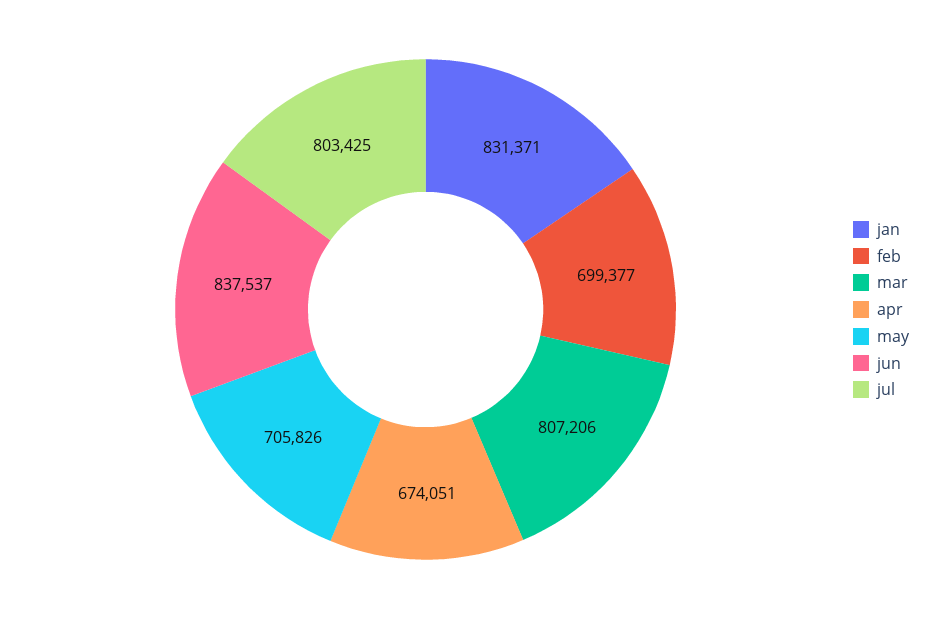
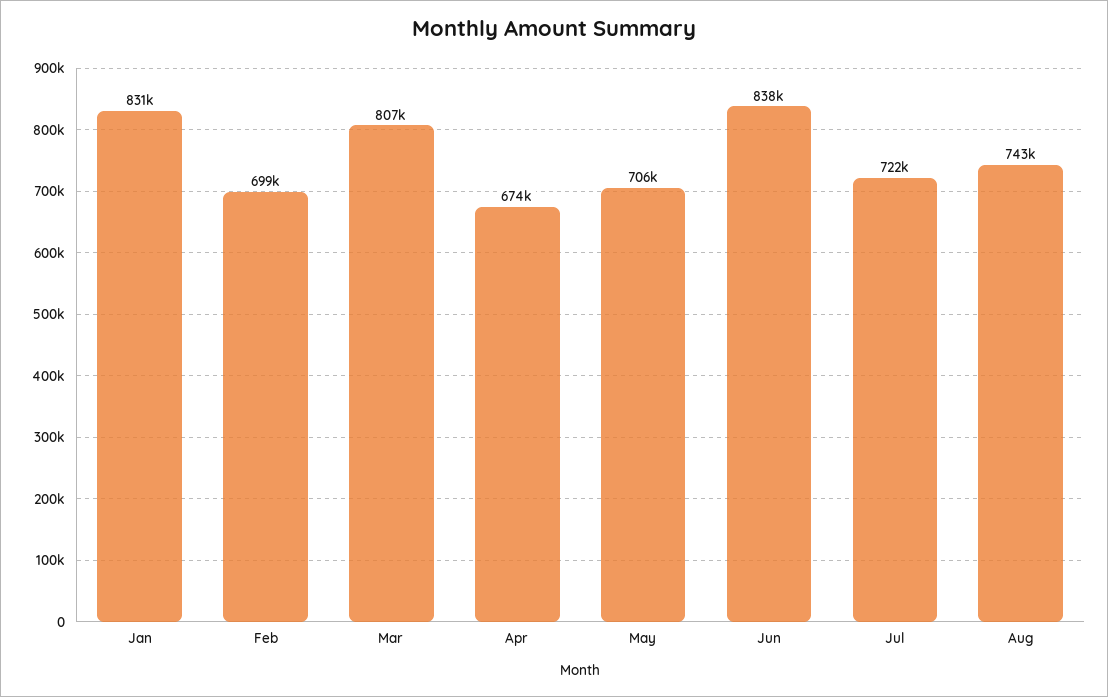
jul: 803425 -> 722000
Aug: none -> 743000

